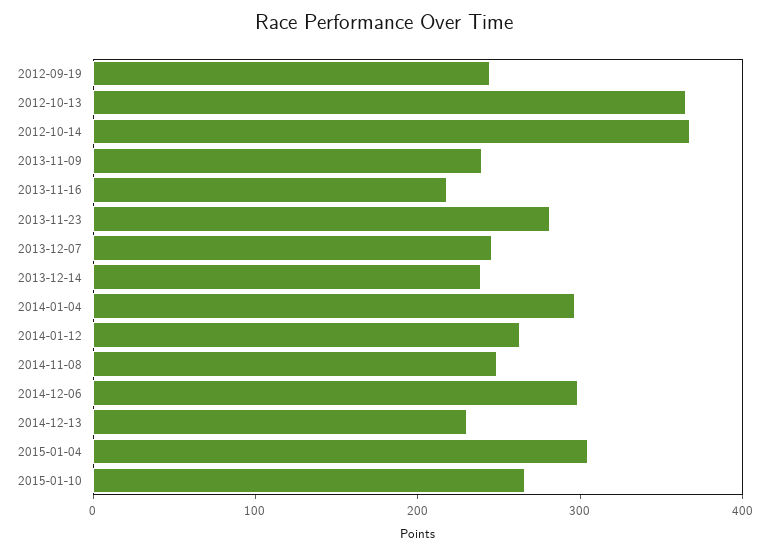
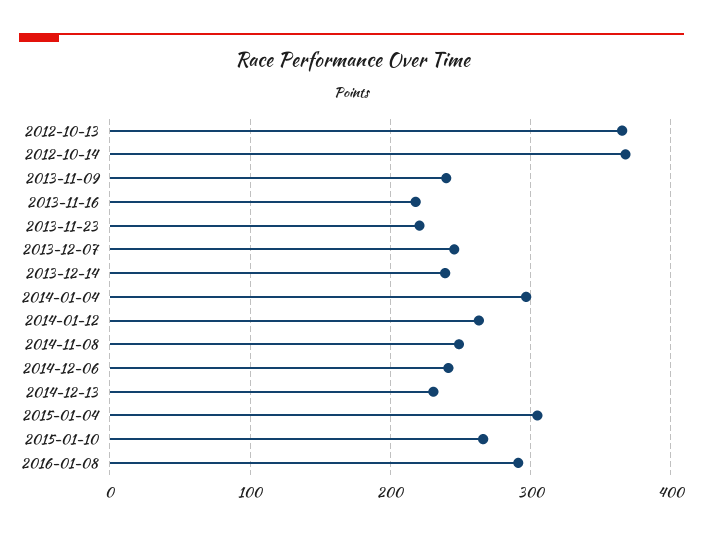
2012-09-19: 240 -> none
2013-11-23: 280 -> 220
2014-12-06: 300 -> 240
2016-01-08: none -> 290

